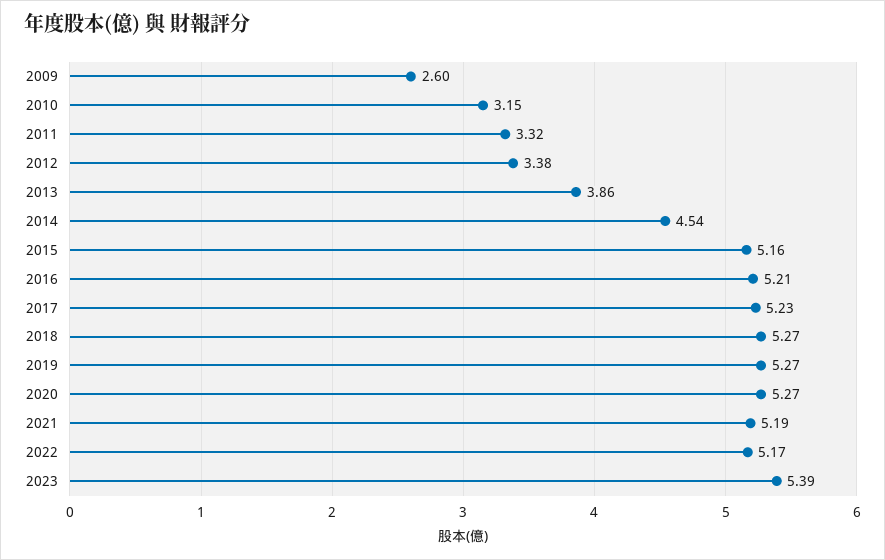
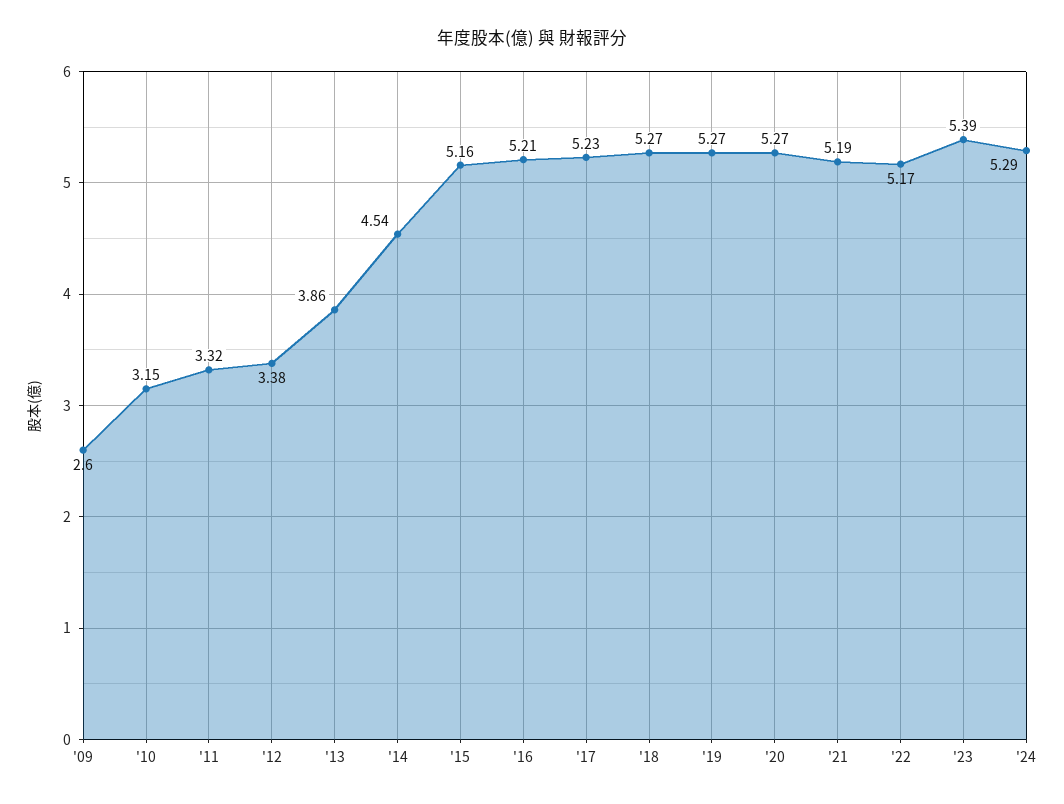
'24: none -> 5.29

